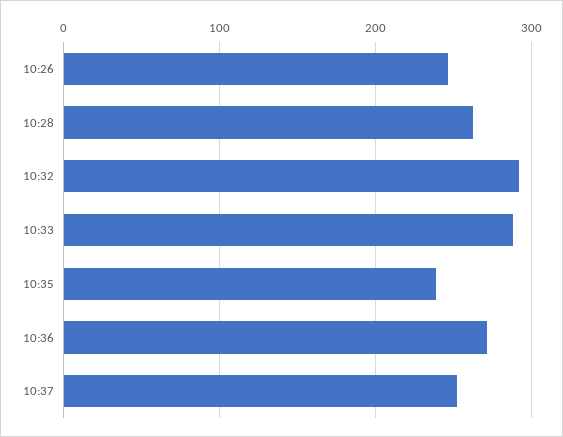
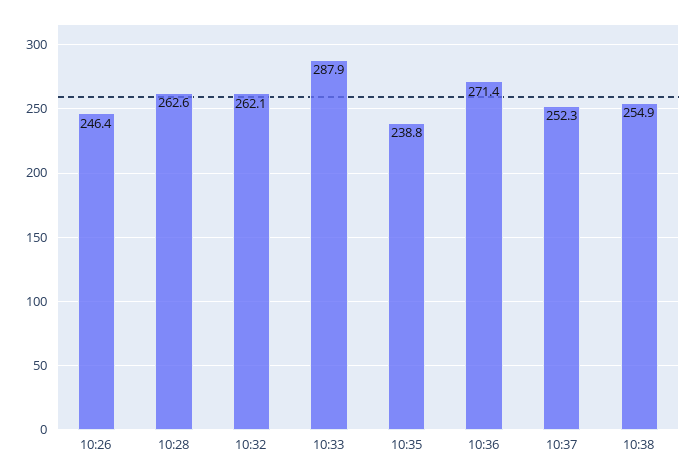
10:32: 290 -> 262.1
10:38: none -> 254.9

